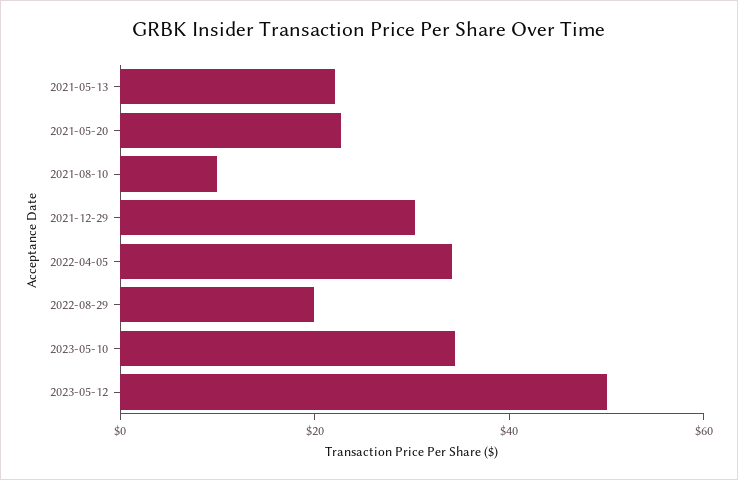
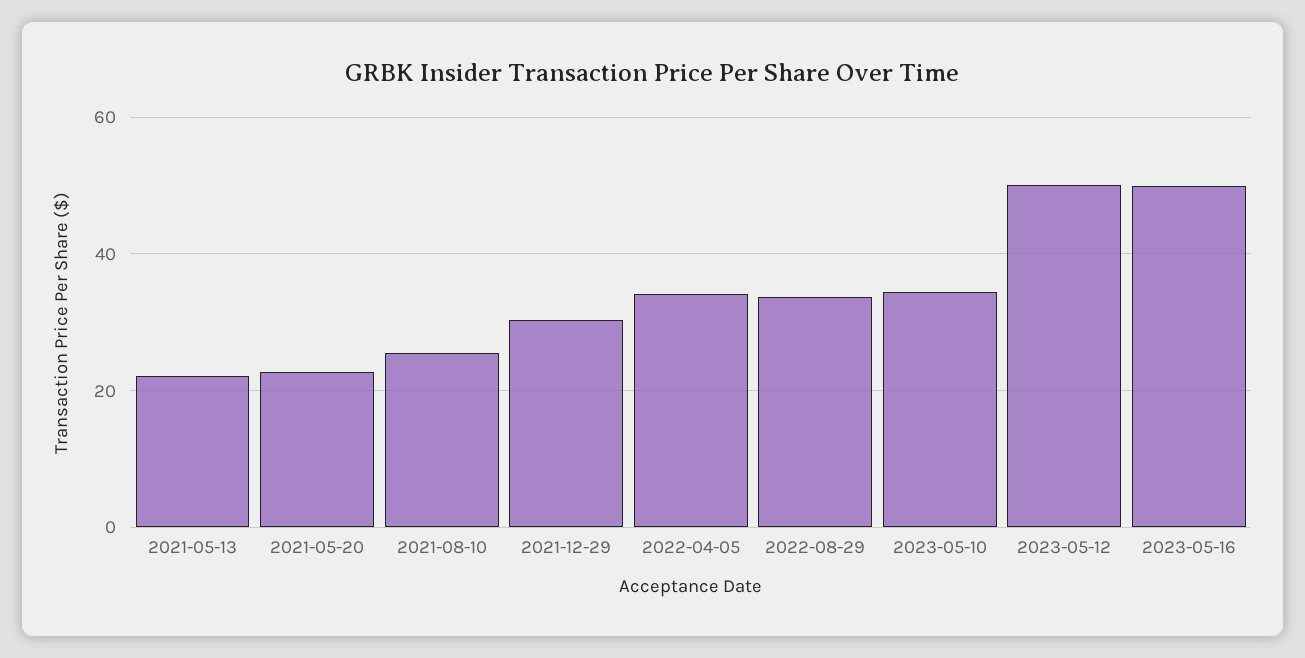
2021-08-10: 10 -> 26
2022-08-29: 20 -> 34
2023-05-16: none -> 50

